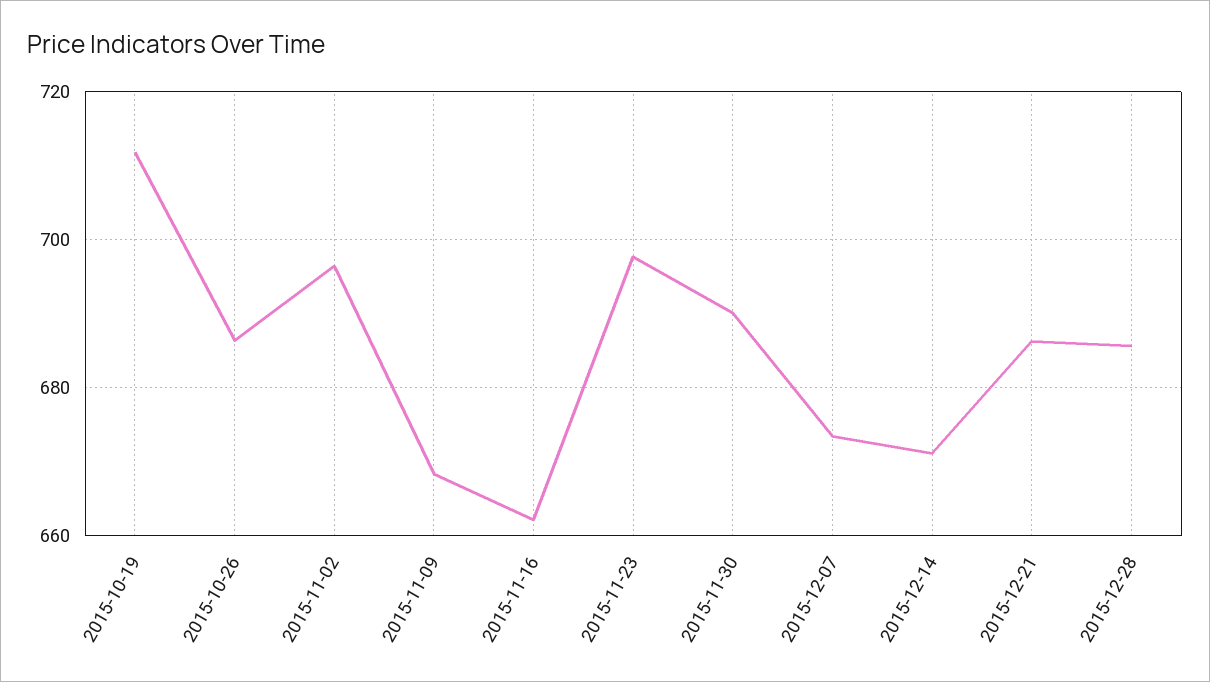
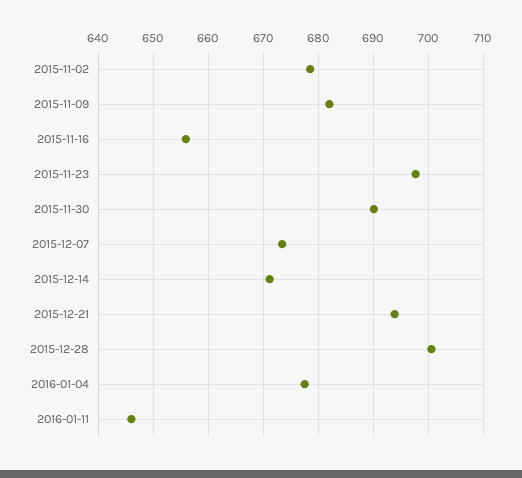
2015-10-19: 712 -> none
2015-10-26: 686 -> none
2015-11-02: 696 -> 678
2015-11-09: 668 -> 682
2015-11-16: 662 -> 656
2015-12-21: 686 -> 694
2015-12-28: 686 -> 700
2016-01-04: none -> 678
2016-01-11: none -> 646

